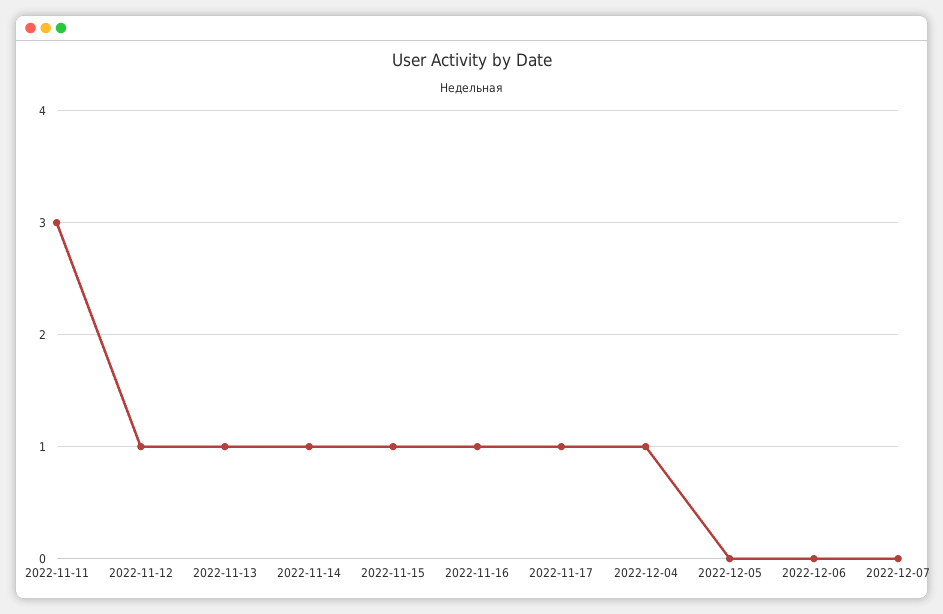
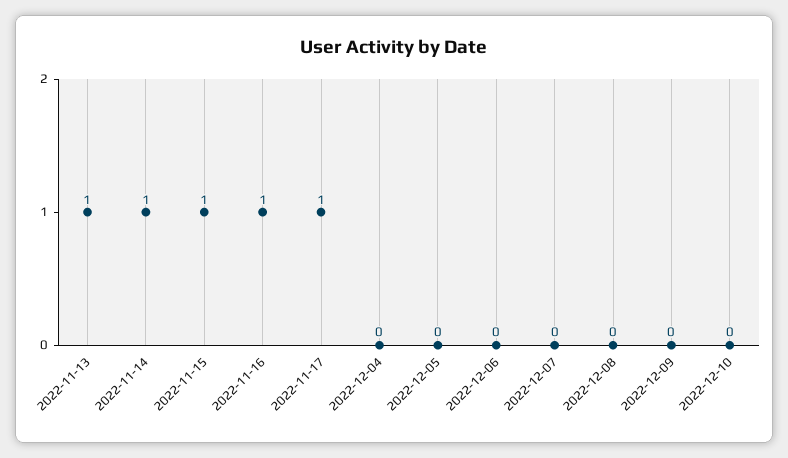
2022-11-11: 3 -> none
2022-11-12: 1 -> none
2022-12-04: 1 -> 0
2022-12-08: none -> 0
2022-12-09: none -> 0
2022-12-10: none -> 0

